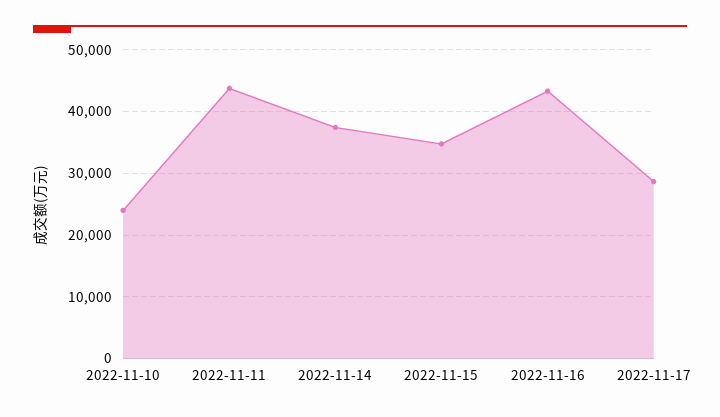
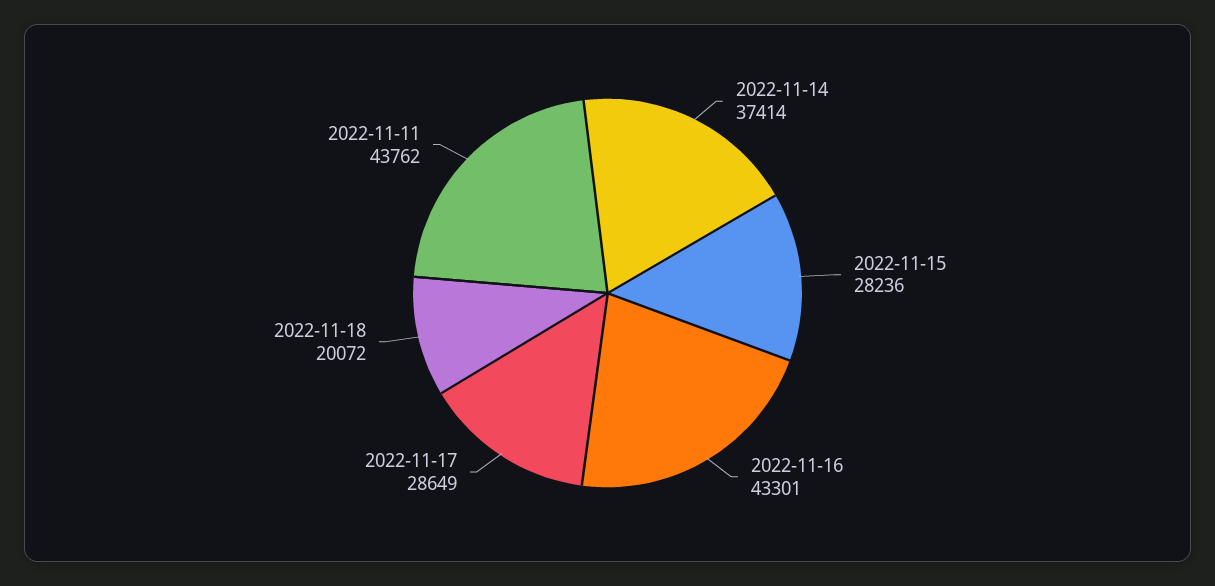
2022-11-10: 24000 -> none
2022-11-15: 35000 -> 28236
2022-11-18: none -> 20072

